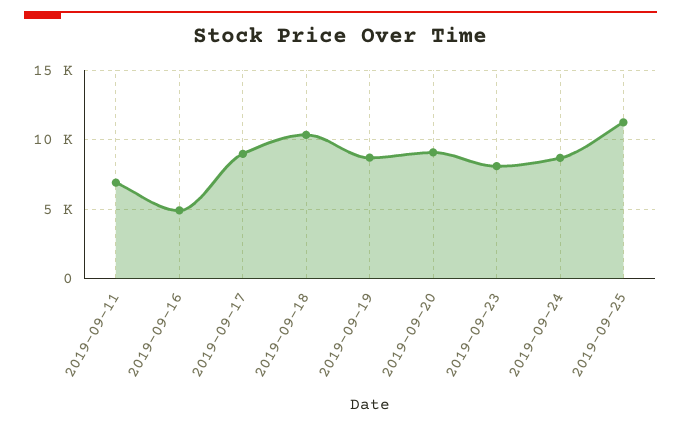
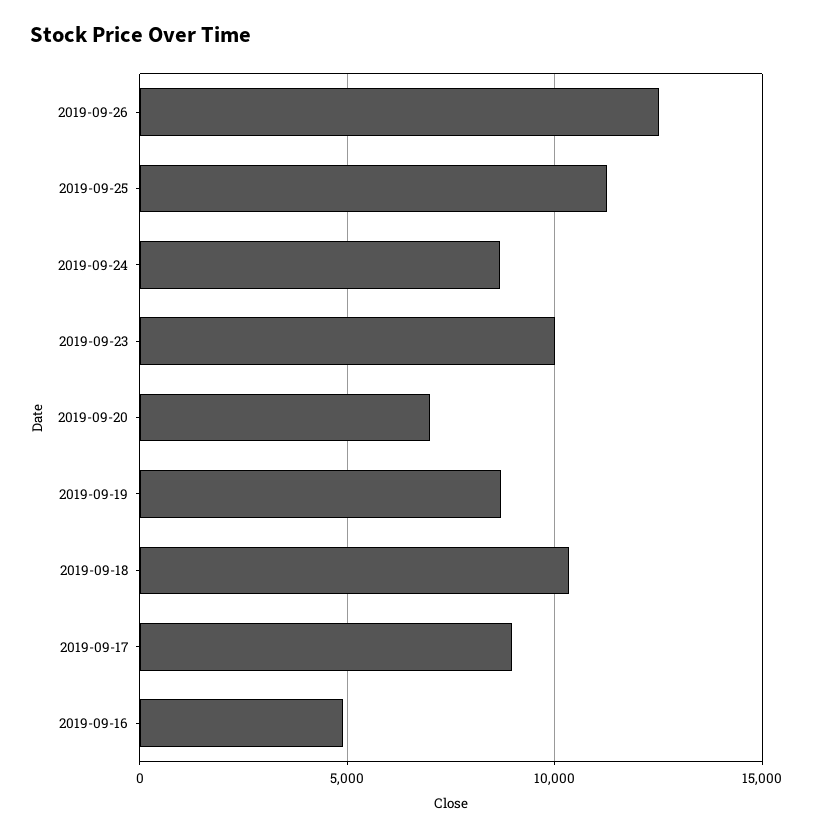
2019-09-11: 7000 -> none
2019-09-20: 9000 -> 7000
2019-09-23: 8000 -> 10000
2019-09-26: none -> 12500

